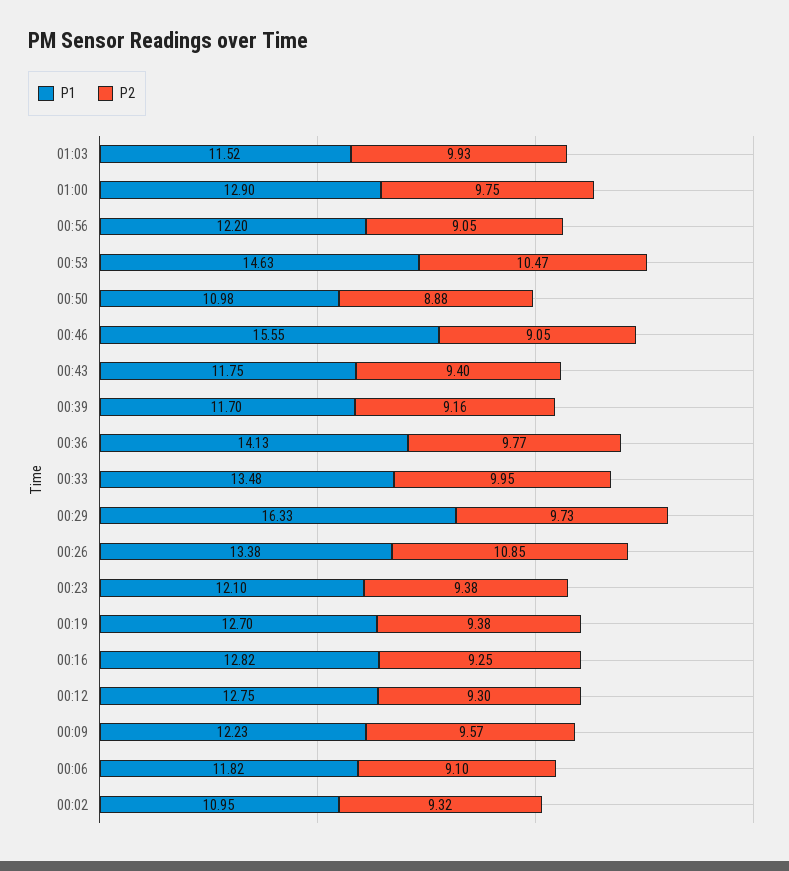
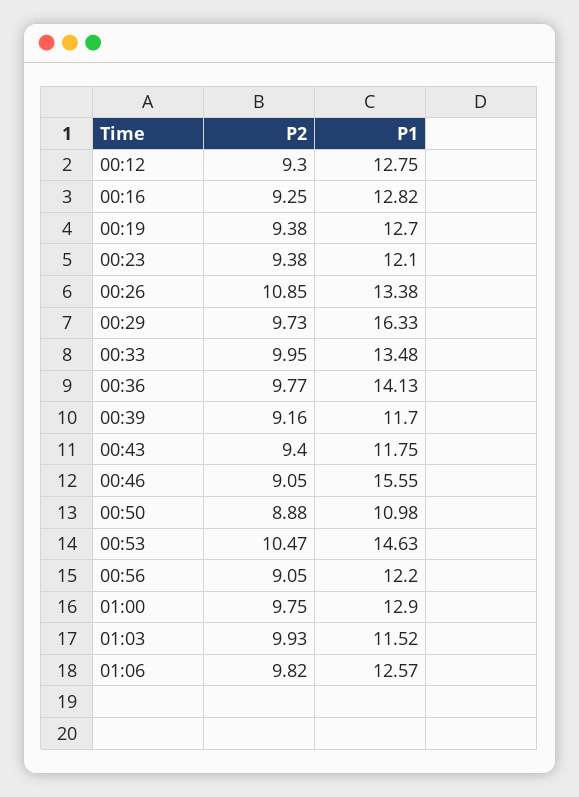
P1, 00:09: 12.23 -> none
P2, 00:09: 9.57 -> none
P1, 00:06: 11.82 -> none
P2, 00:06: 9.1 -> none
P1, 00:02: 10.95 -> none
P2, 00:02: 9.32 -> none
P2, 01:06: none -> 9.82
P1, 01:06: none -> 12.57

